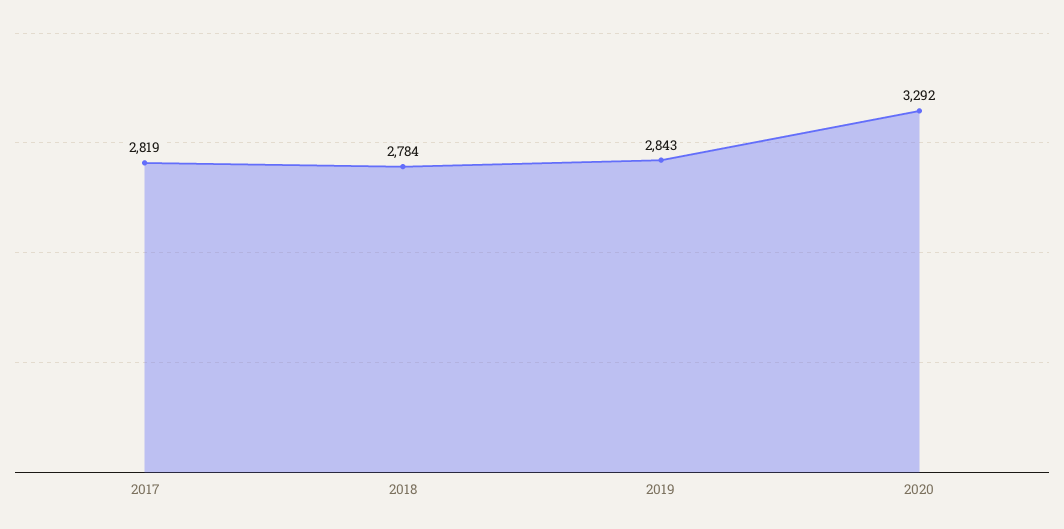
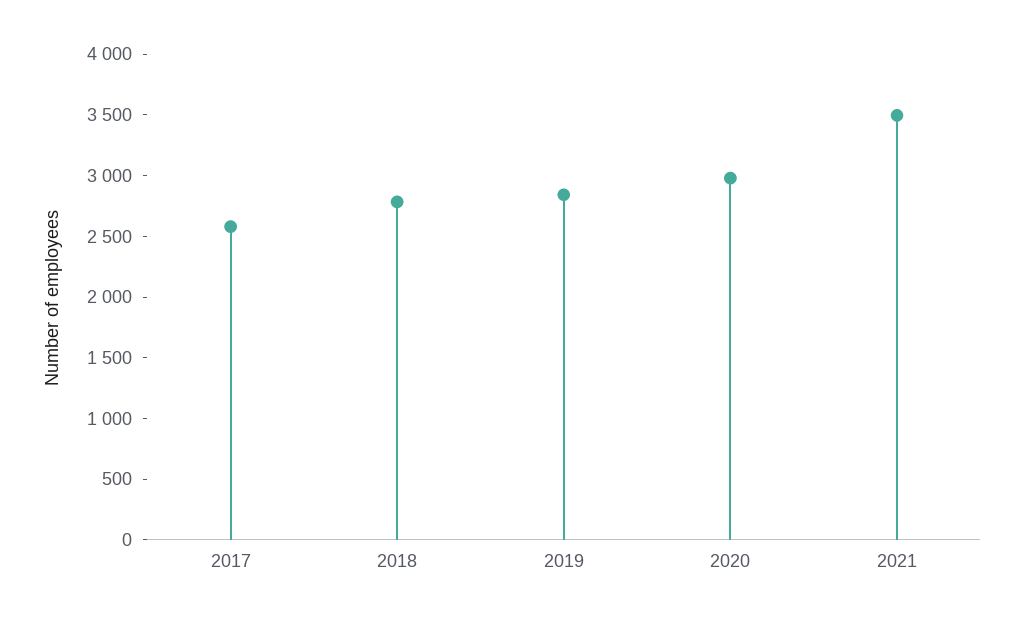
2017: 2819 -> 2600
2020: 3292 -> 3000
2021: none -> 3500

